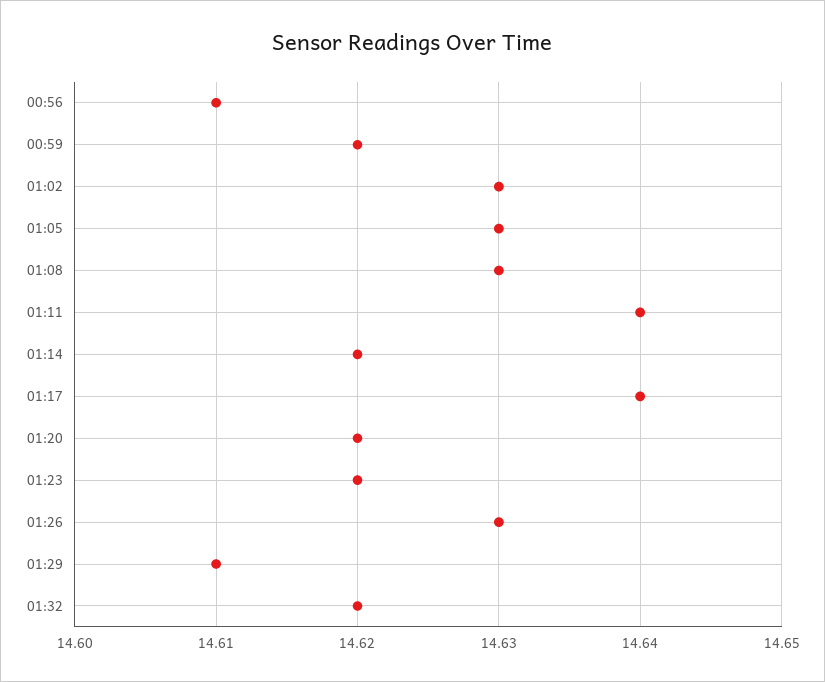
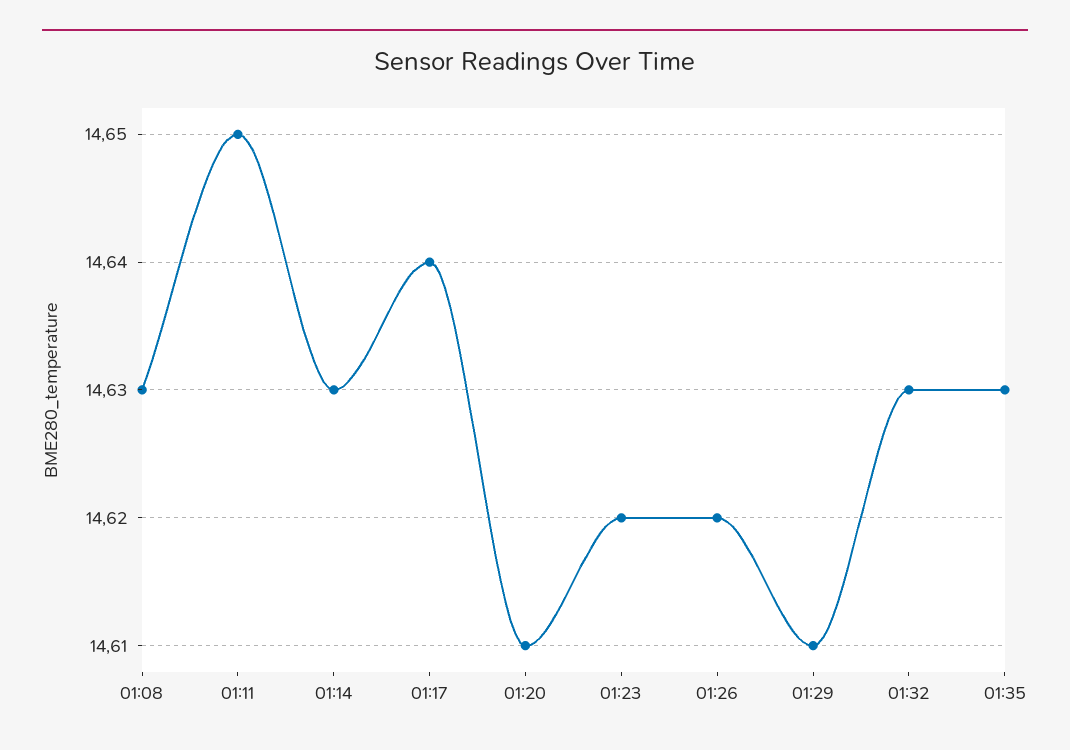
00:56: 14.61 -> none
00:59: 14.62 -> none
01:02: 14.63 -> none
01:05: 14.63 -> none
01:11: 14.64 -> 14.65
01:14: 14.62 -> 14.63
01:20: 14.62 -> 14.61
01:26: 14.63 -> 14.62
01:32: 14.62 -> 14.63
01:35: none -> 14.63

